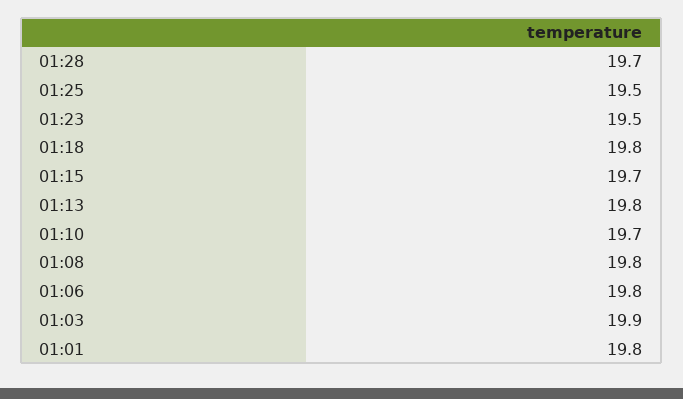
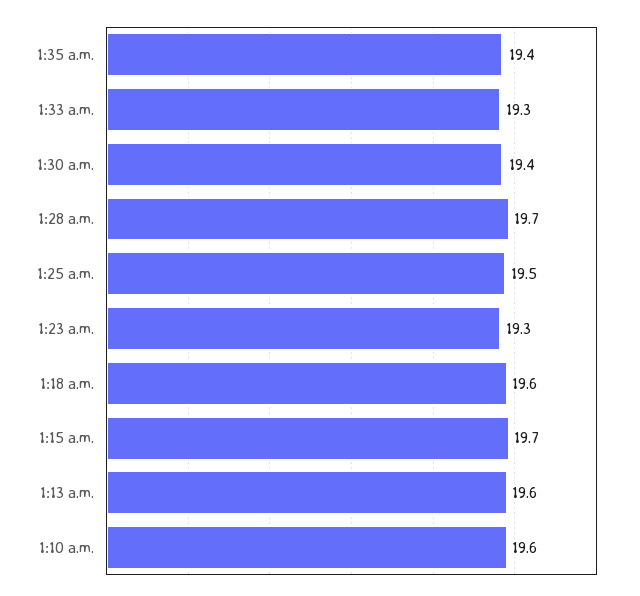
01:23: 19.5 -> 19.3
01:18: 19.8 -> 19.6
01:13: 19.8 -> 19.6
01:10: 19.7 -> 19.6
01:08: 19.8 -> none
01:06: 19.8 -> none
01:03: 19.9 -> none
01:01: 19.8 -> none
1:35 a.m.: none -> 19.4
1:33 a.m.: none -> 19.3
1:30 a.m.: none -> 19.4

